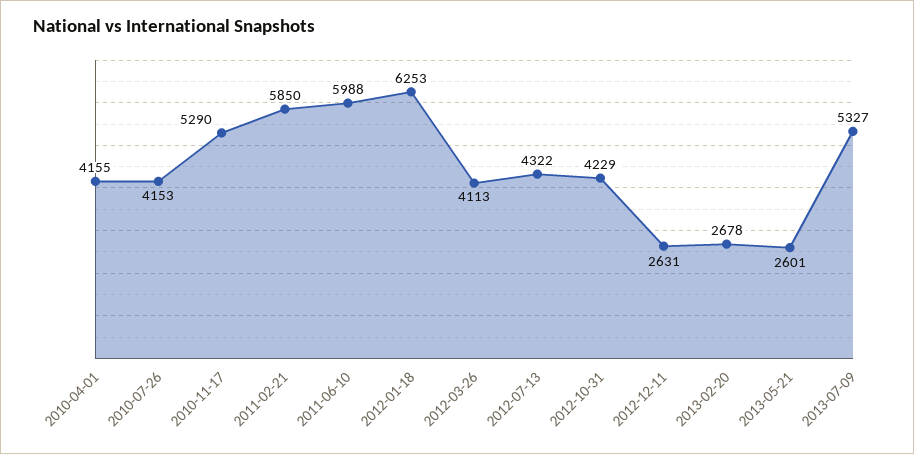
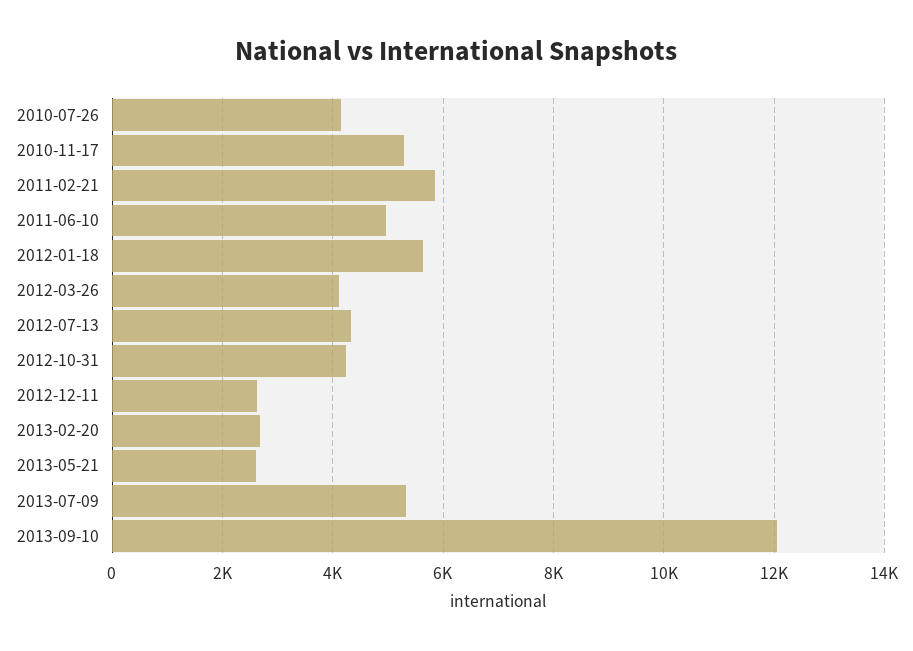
2010-04-01: 4155 -> none
2011-06-10: 5988 -> 5000
2012-01-18: 6253 -> 5600
2013-09-10: none -> 12000

